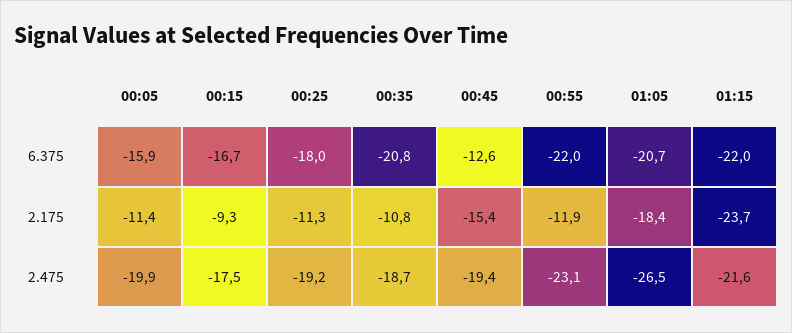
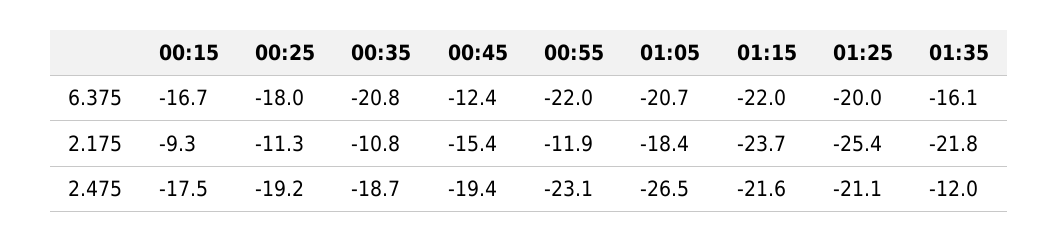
00:05, 6.375: -15.9 -> none
00:45, 6.375: -12.6 -> -12.4
00:05, 2.175: -11.4 -> none
00:05, 2.475: -19.9 -> none
01:25, 6.375: none -> -20
01:35, 6.375: none -> -16.1
01:25, 2.175: none -> -25.4
01:35, 2.175: none -> -21.8
01:25, 2.475: none -> -21.1
01:35, 2.475: none -> -12

